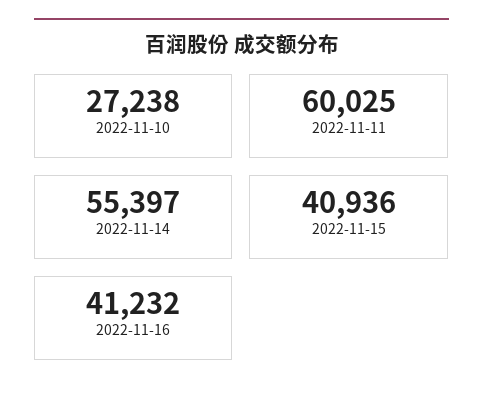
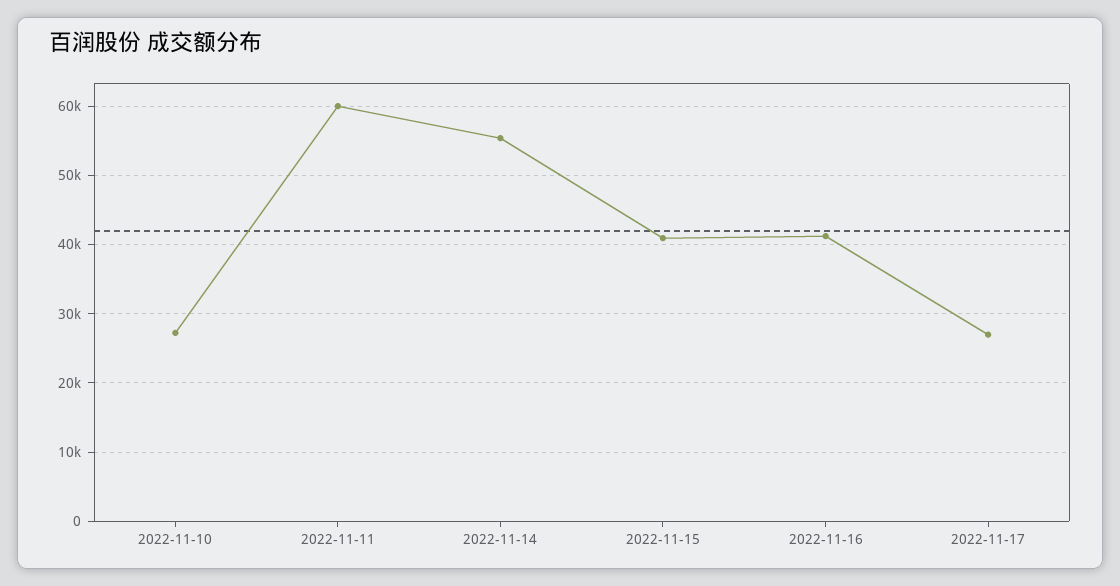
2022-11-17: none -> 27000

